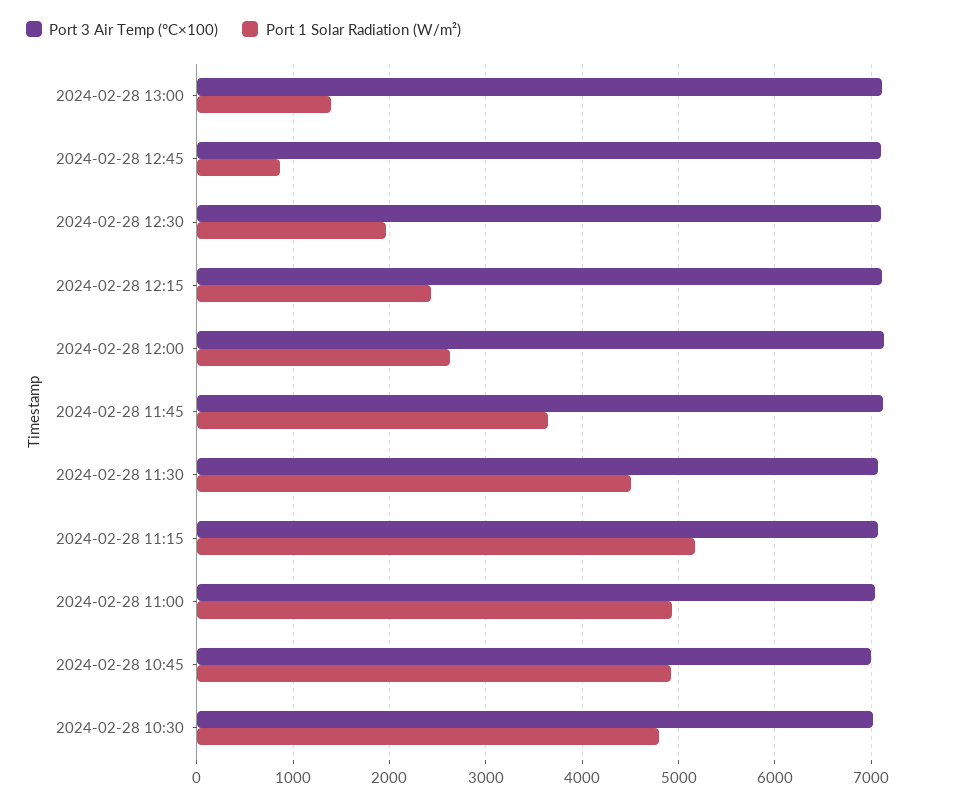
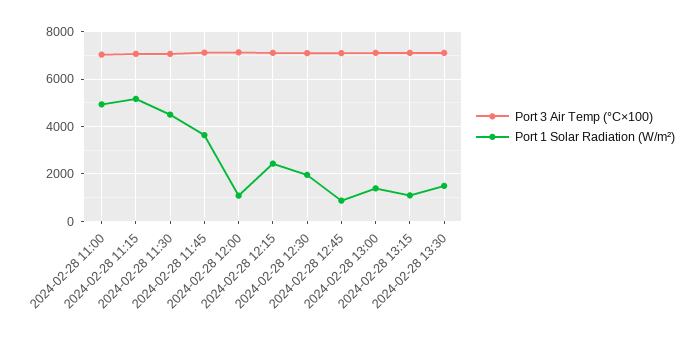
Port 1 Solar Radiation (W/m²), 2024-02-28 12:00: 2600 -> 1000
Port 3 Air Temp (°C×100), 2024-02-28 10:45: 7000 -> none
Port 1 Solar Radiation (W/m²), 2024-02-28 10:45: 4900 -> none
Port 3 Air Temp (°C×100), 2024-02-28 10:30: 7000 -> none
Port 1 Solar Radiation (W/m²), 2024-02-28 10:30: 4800 -> none
Port 3 Air Temp (°C×100), 2024-02-28 13:15: none -> 7000
Port 1 Solar Radiation (W/m²), 2024-02-28 13:15: none -> 1000
Port 3 Air Temp (°C×100), 2024-02-28 13:30: none -> 7000
Port 1 Solar Radiation (W/m²), 2024-02-28 13:30: none -> 1500

